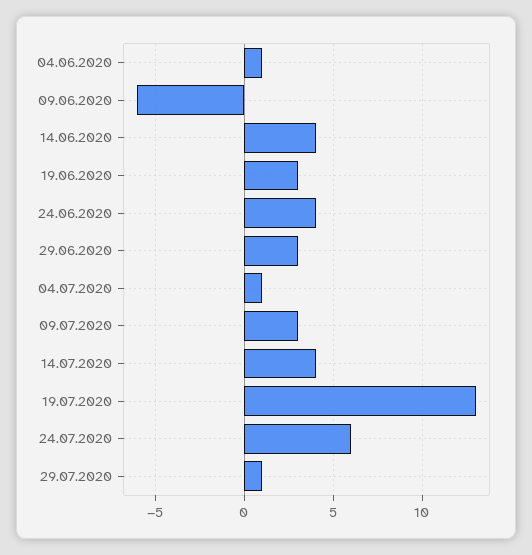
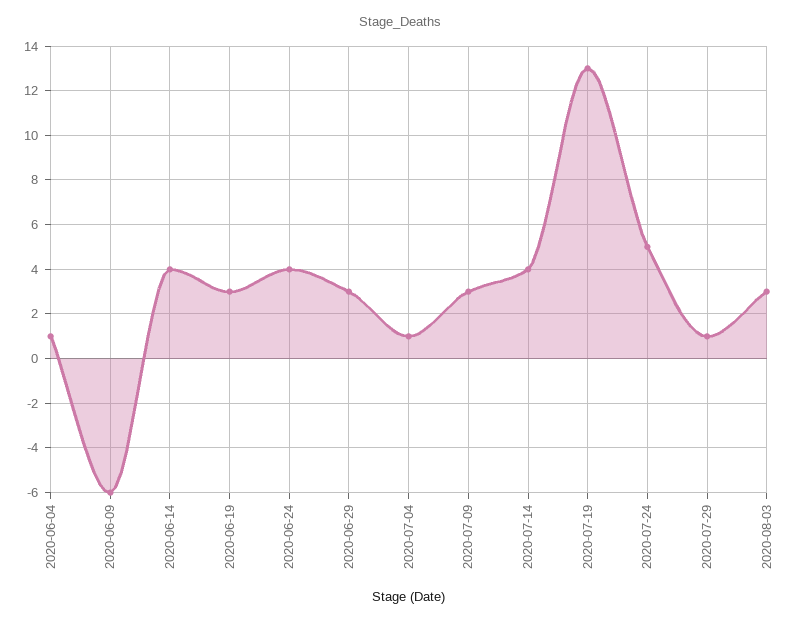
24.07.2020: 6 -> 5
2020-08-03: none -> 3

